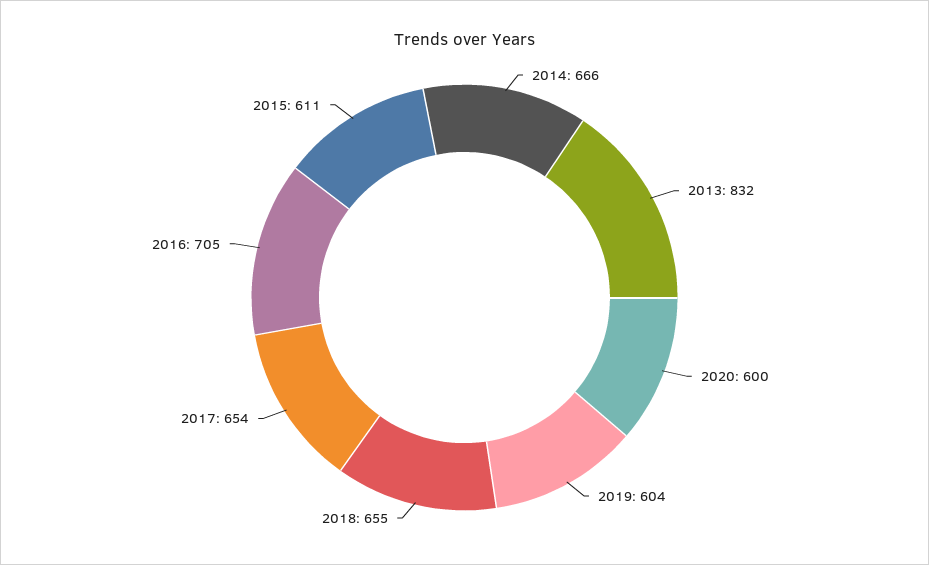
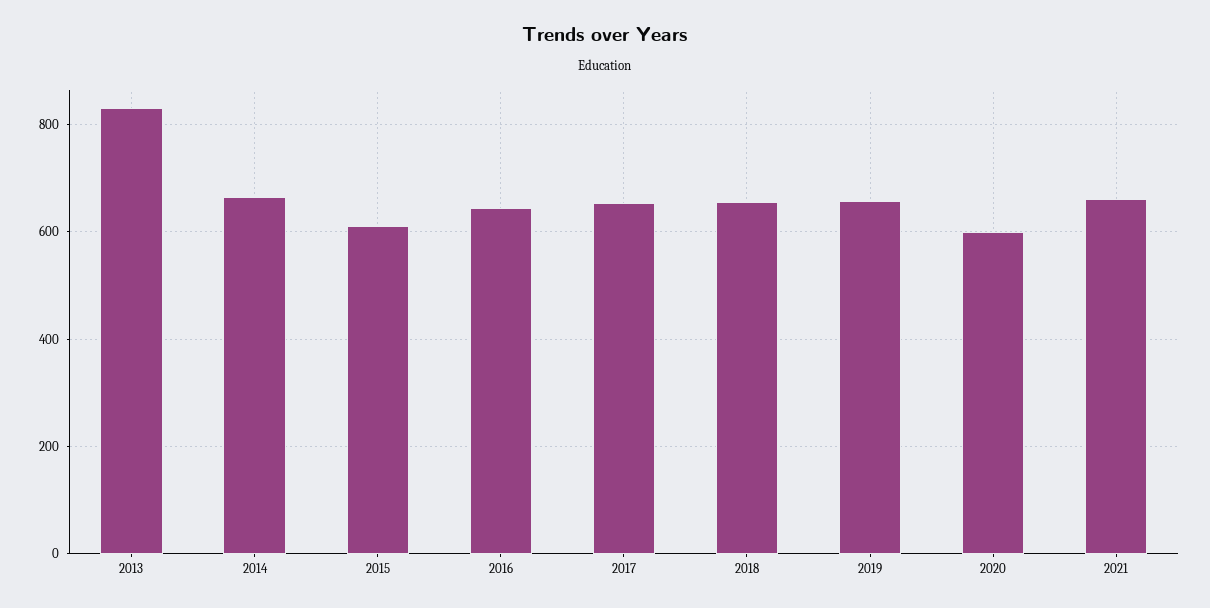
2019: 604 -> 660
2016: 705 -> 640
2021: none -> 660

